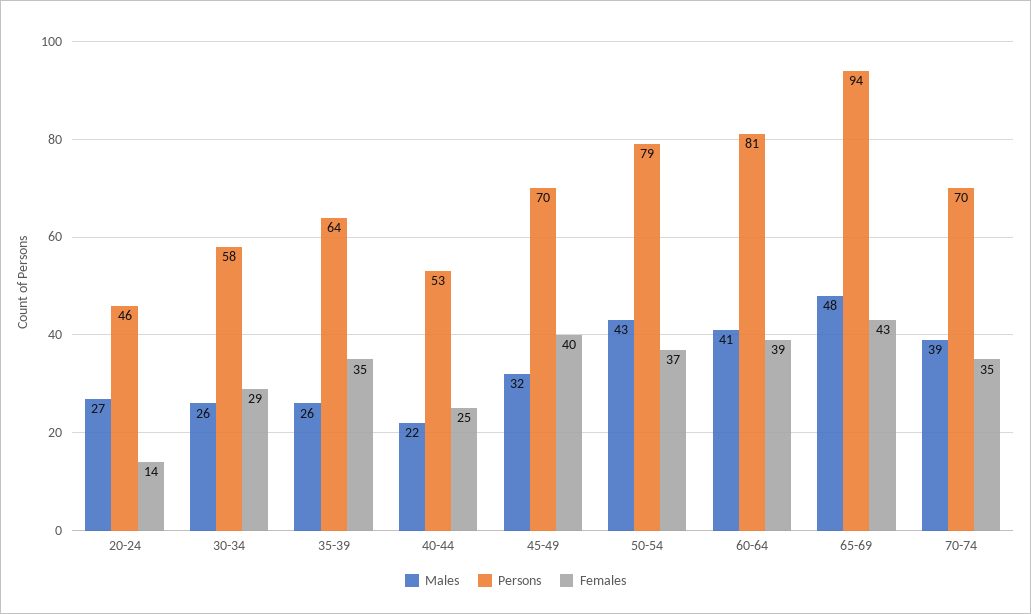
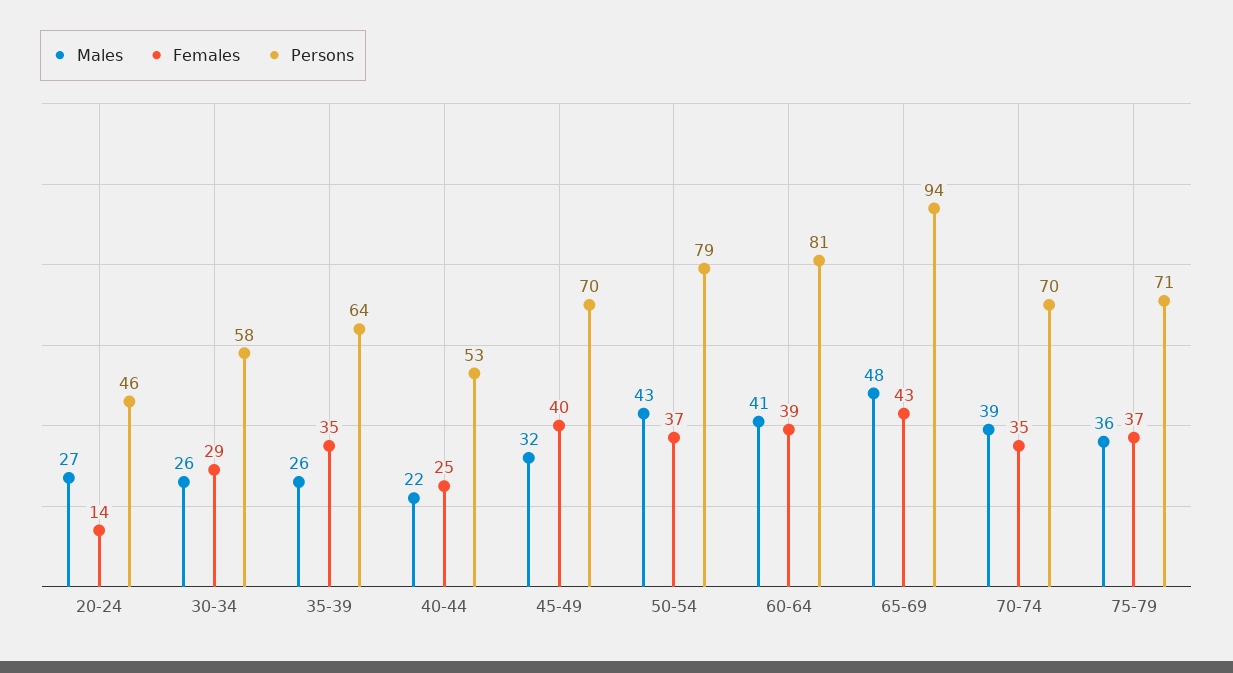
Males, 75-79: none -> 36
Females, 75-79: none -> 37
Persons, 75-79: none -> 71

